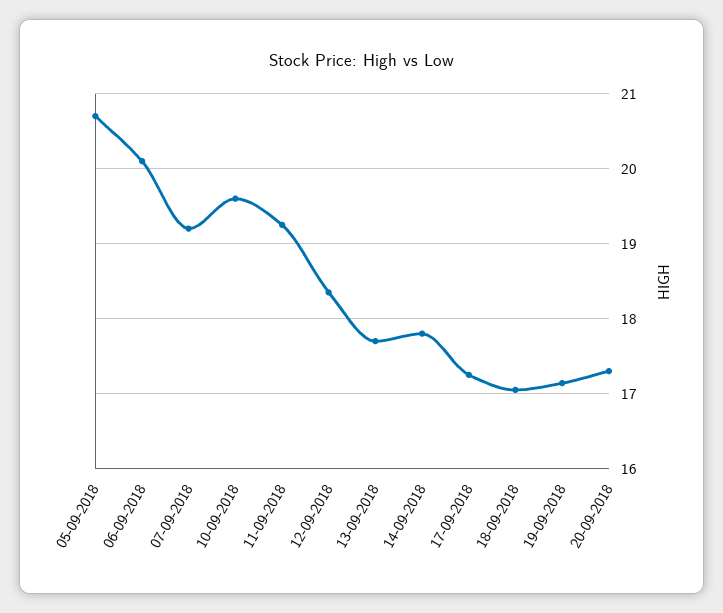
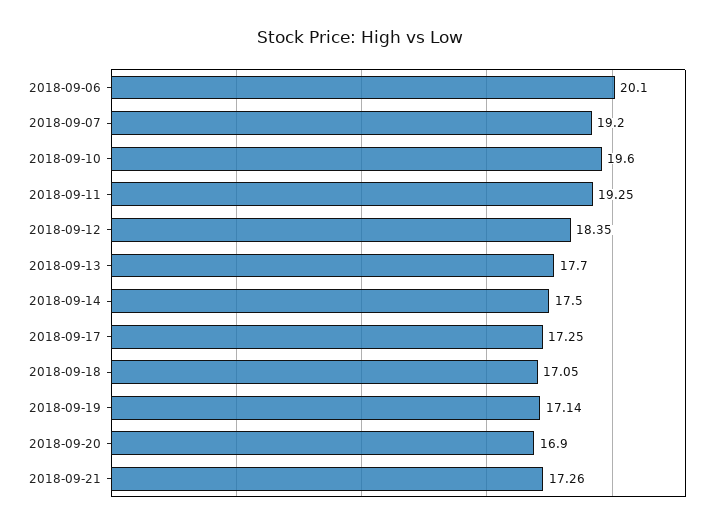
05-09-2018: 20.7 -> none
14-09-2018: 17.8 -> 17.5
20-09-2018: 17.3 -> 16.9
2018-09-21: none -> 17.26

